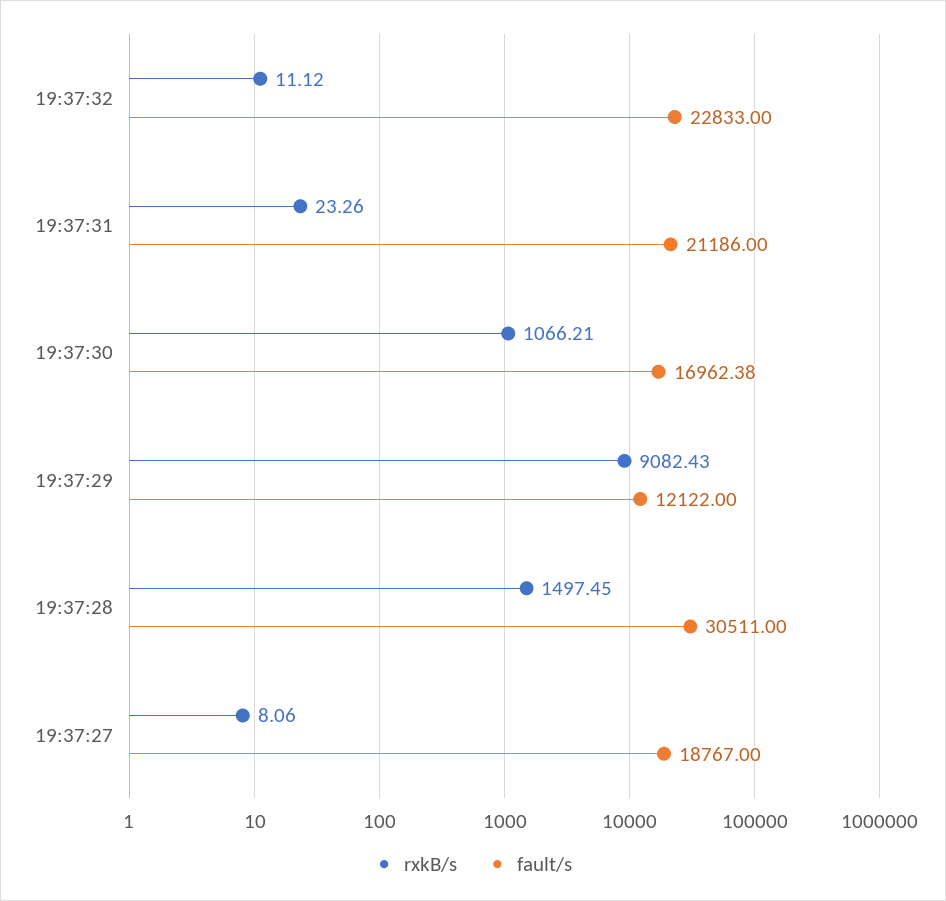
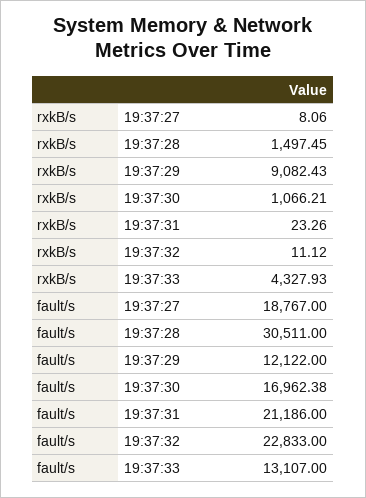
rxkB/s, 19:37:33: none -> 4327.93
fault/s, 19:37:33: none -> 13107

